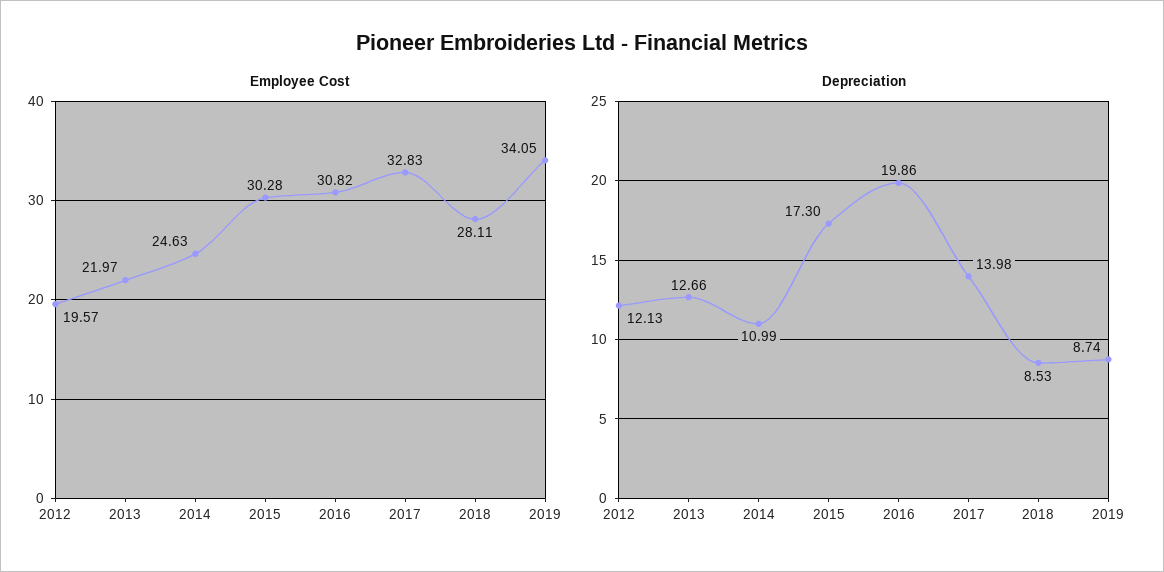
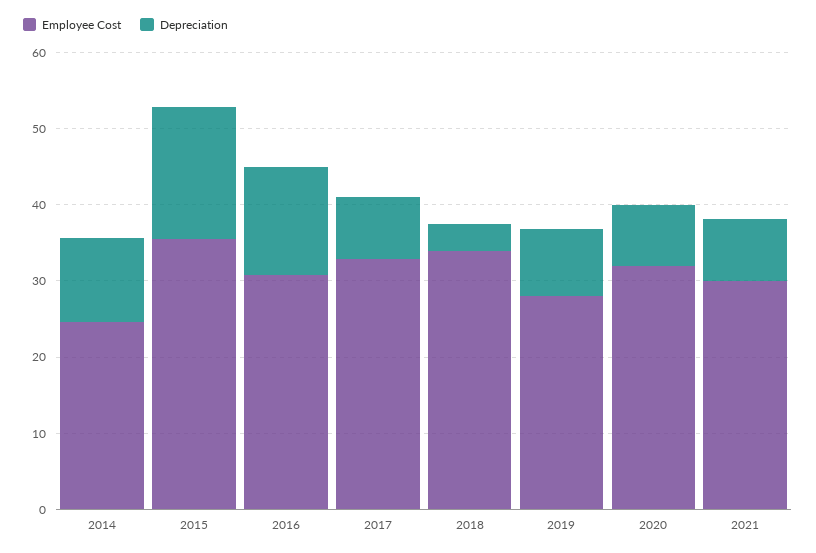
Employee Cost, 2012: 19.57 -> none
Employee Cost, 2013: 21.97 -> none
Employee Cost, 2015: 30.28 -> 36
Employee Cost, 2018: 28.11 -> 34
Employee Cost, 2019: 34.05 -> 28
Depreciation, 2012: 12.13 -> none
Depreciation, 2013: 12.66 -> none
Depreciation, 2016: 19.86 -> 14
Depreciation, 2017: 13.98 -> 8
Depreciation, 2018: 8.53 -> 4
Employee Cost, 2020: none -> 32
Depreciation, 2020: none -> 8
Employee Cost, 2021: none -> 30
Depreciation, 2021: none -> 8

